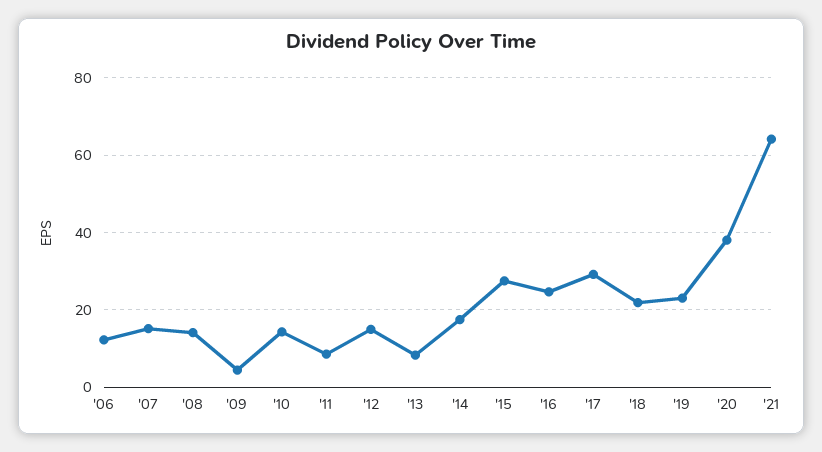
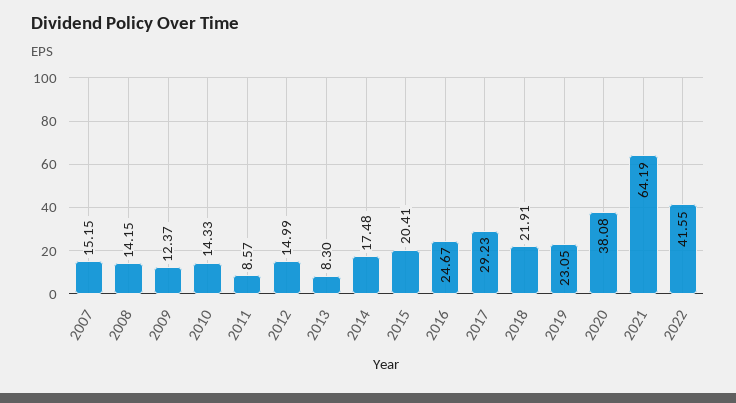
'06: 12 -> none
'09: 4 -> 12.37
'15: 28 -> 20.41
2022: none -> 41.55

